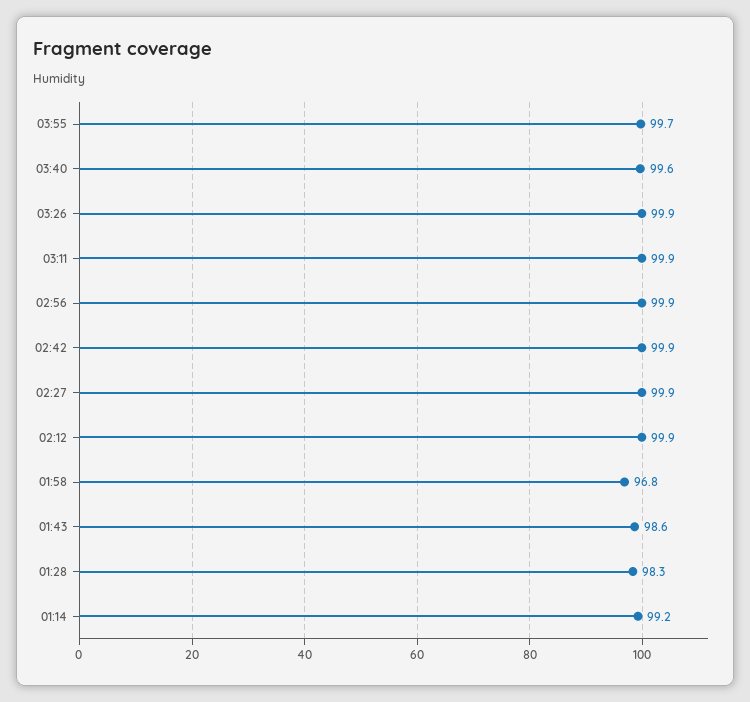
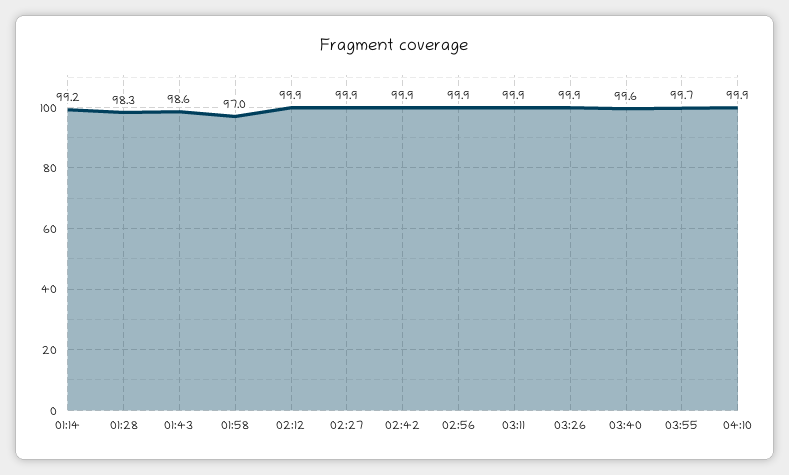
01:58: 96.8 -> 97
04:10: none -> 99.9

